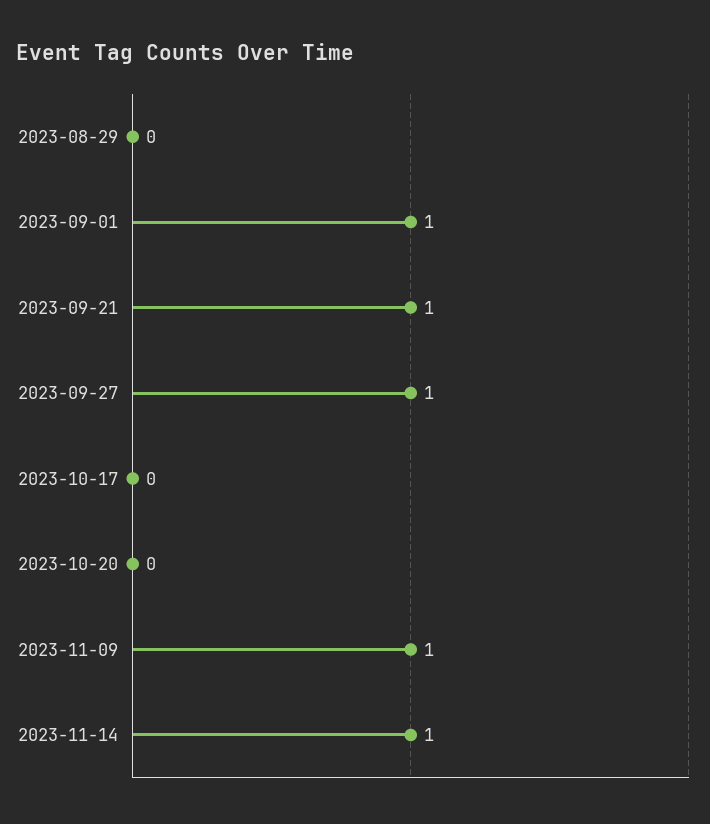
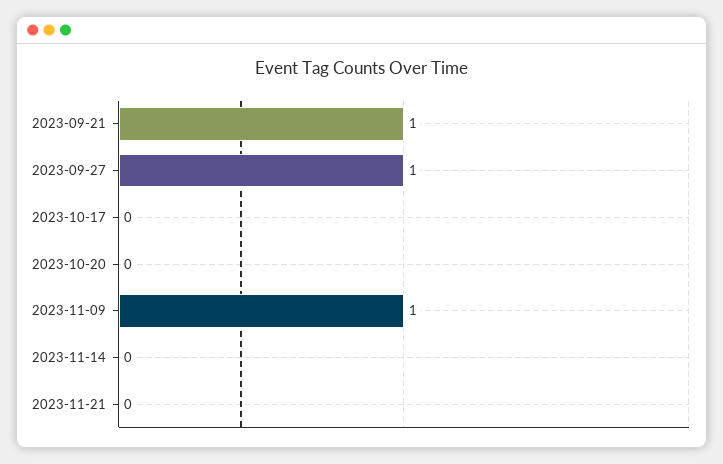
2023-08-29: 0 -> none
2023-09-01: 1 -> none
2023-11-14: 1 -> 0
2023-11-21: none -> 0

